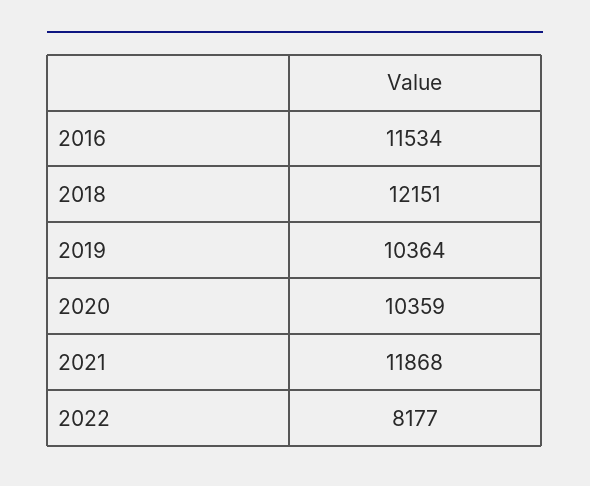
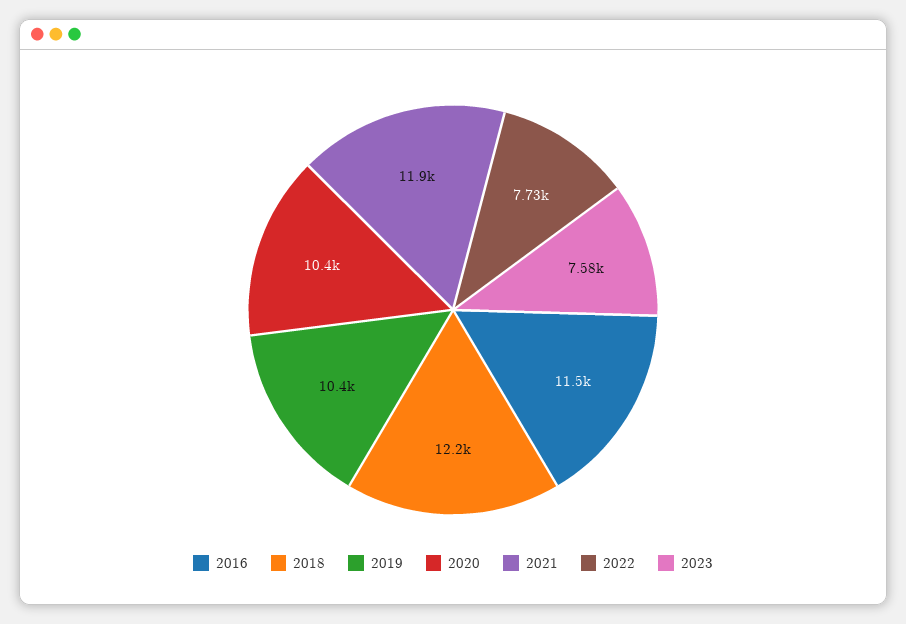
2022: 8177 -> 7730
2023: none -> 7580

